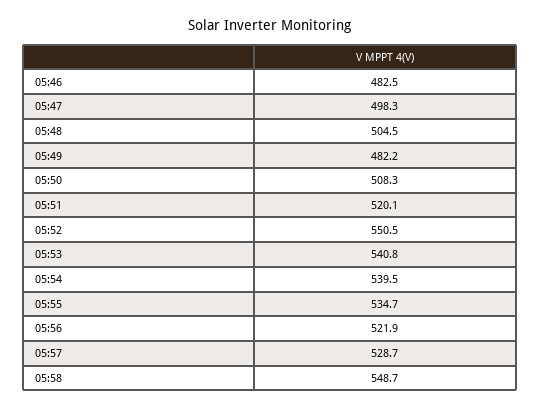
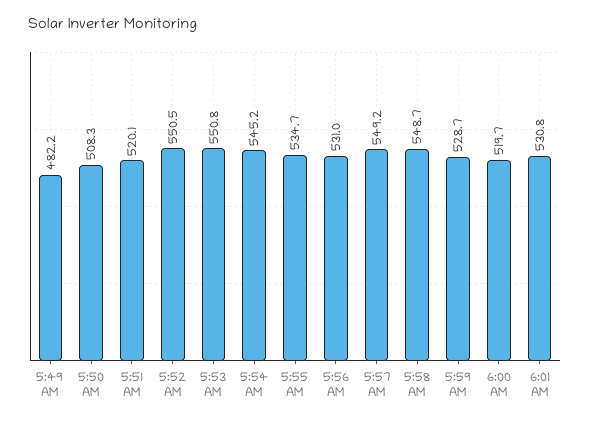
05:46: 482.5 -> none
05:47: 498.3 -> none
05:48: 504.5 -> none
05:53: 540.8 -> 550.8
05:54: 539.5 -> 545.2
05:56: 521.9 -> 531
05:57: 528.7 -> 549.2
5:59 AM: none -> 528.7
6:00 AM: none -> 519.7
6:01 AM: none -> 530.8

